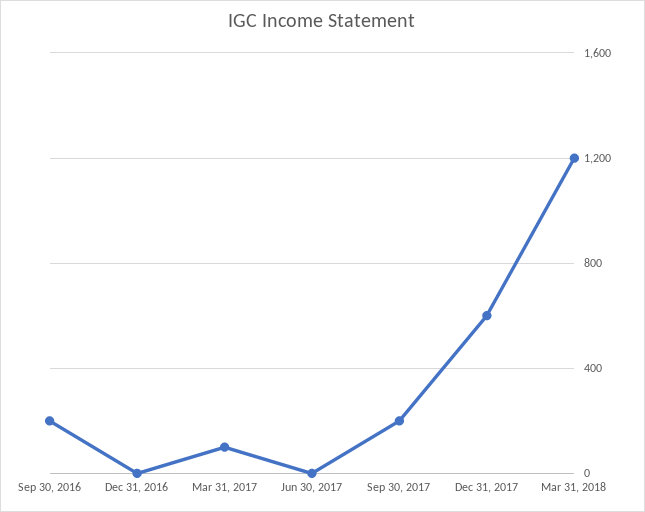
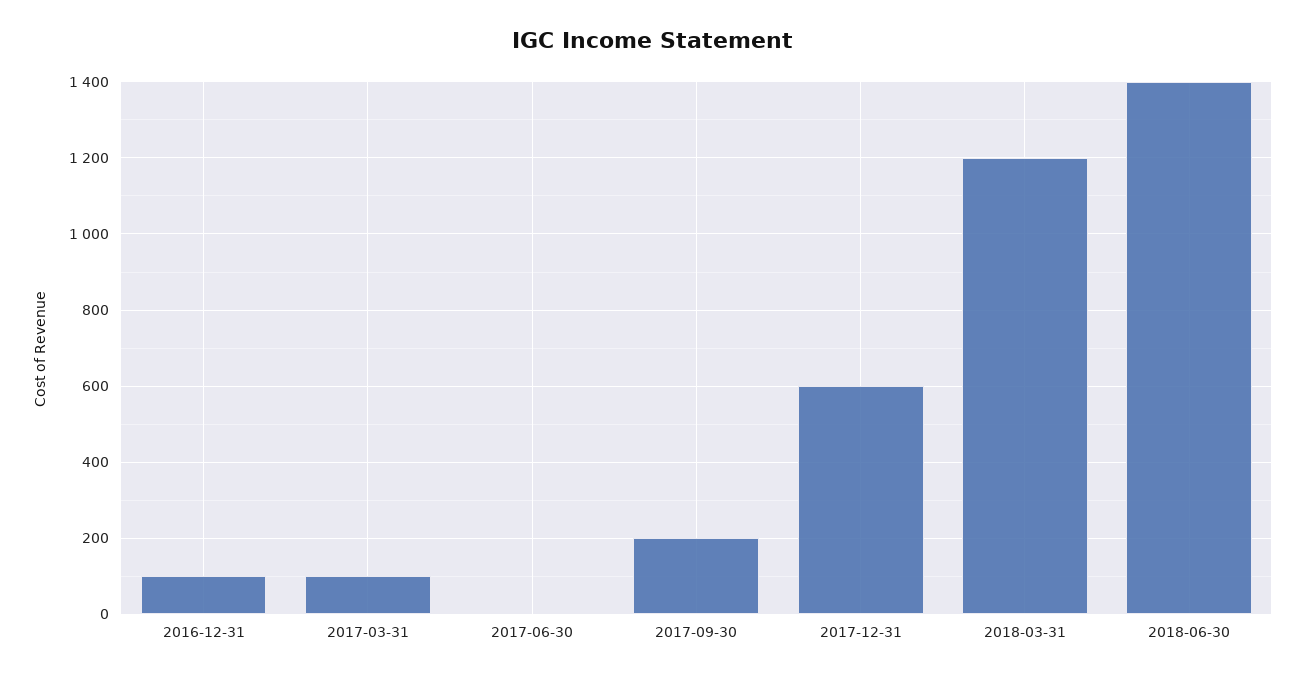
Sep 30, 2016: 200 -> none
Dec 31, 2016: 0 -> 100
2018-06-30: none -> 1400

